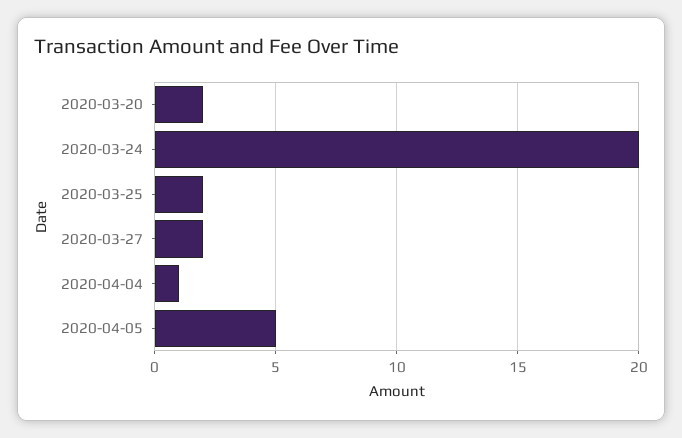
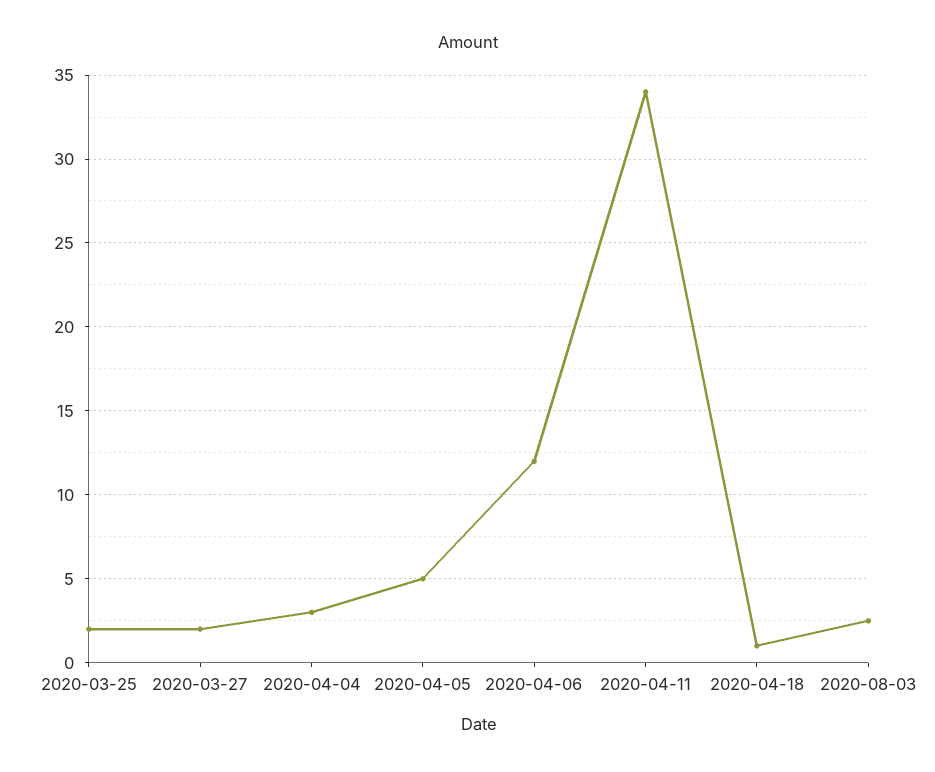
2020-03-20: 2 -> none
2020-03-24: 20 -> none
2020-04-04: 1 -> 3
2020-04-06: none -> 12
2020-04-11: none -> 34
2020-04-18: none -> 1
2020-08-03: none -> 2.5

